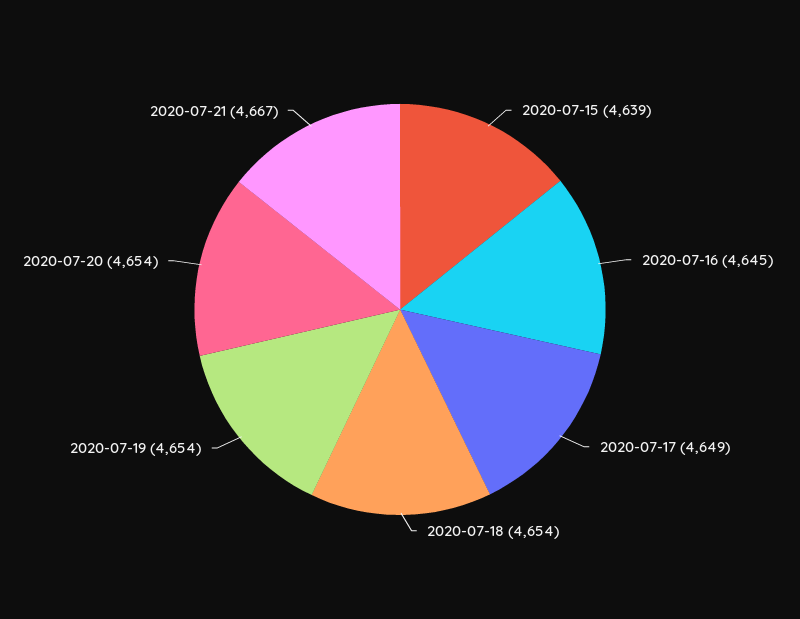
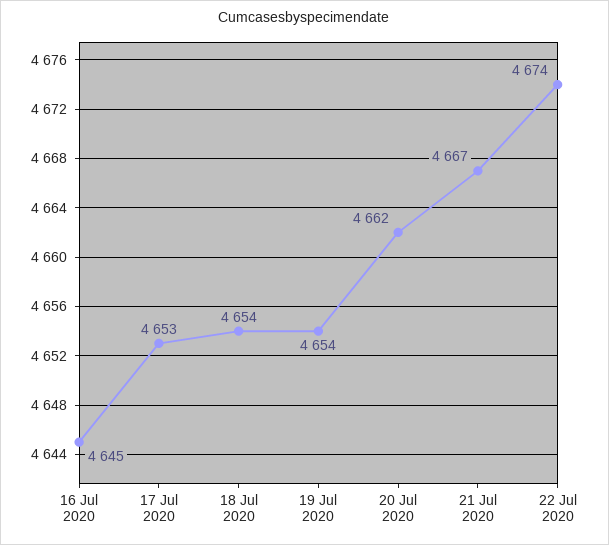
2020-07-15: 4639 -> none
2020-07-17: 4649 -> 4653
2020-07-20: 4654 -> 4662
22 Jul 2020: none -> 4674

